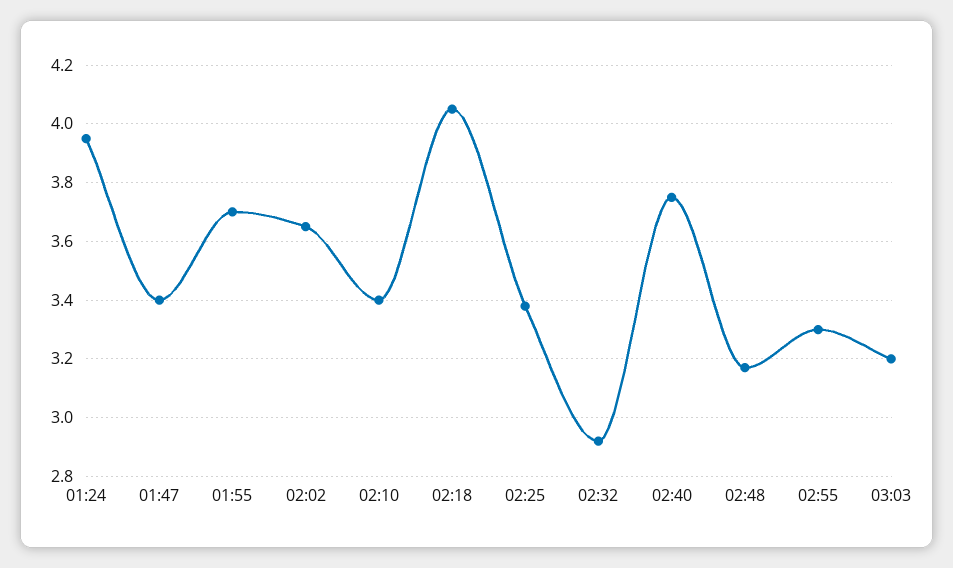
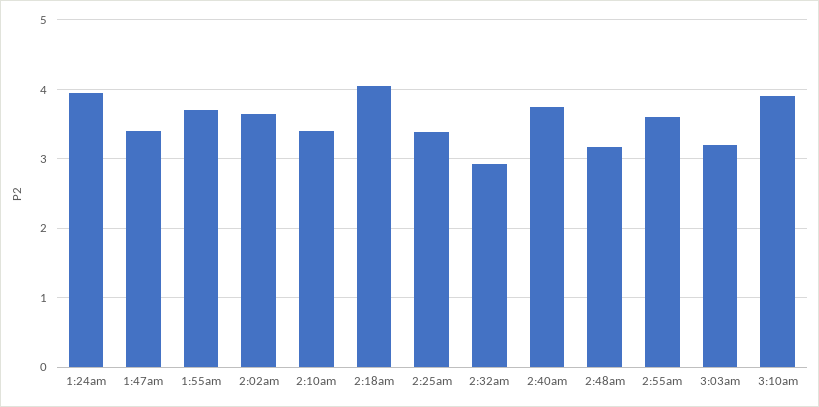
02:55: 3.3 -> 3.6
3:10am: none -> 3.9

